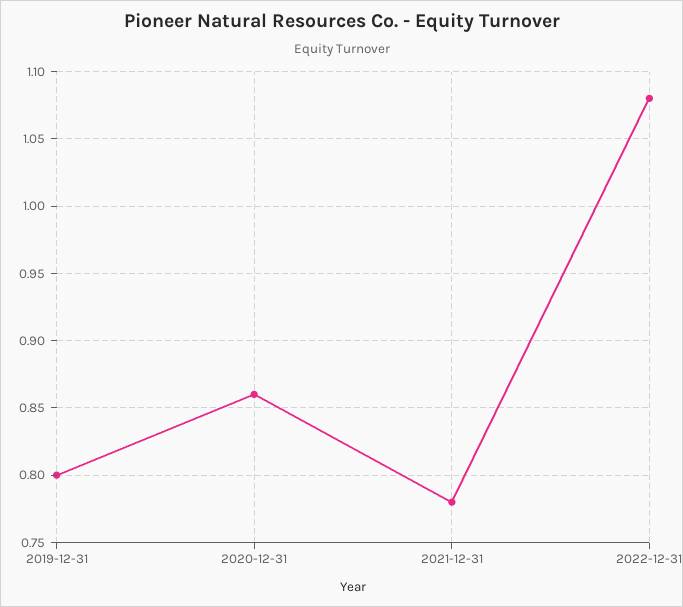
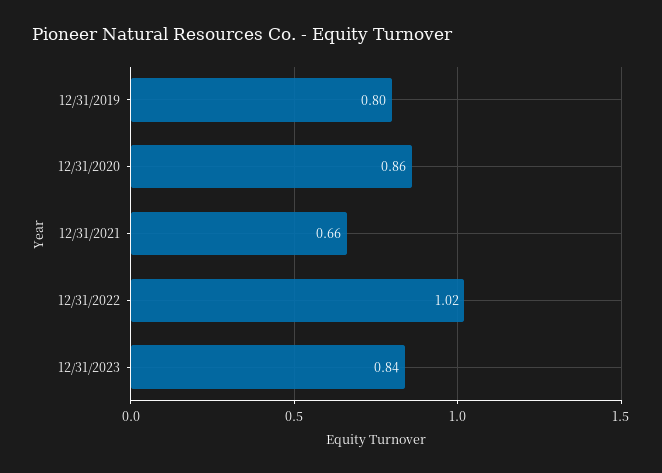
2021-12-31: 0.78 -> 0.66
2022-12-31: 1.08 -> 1.02
12/31/2023: none -> 0.84

